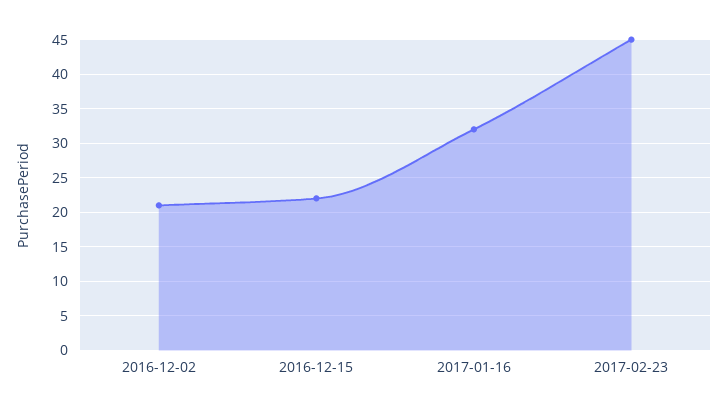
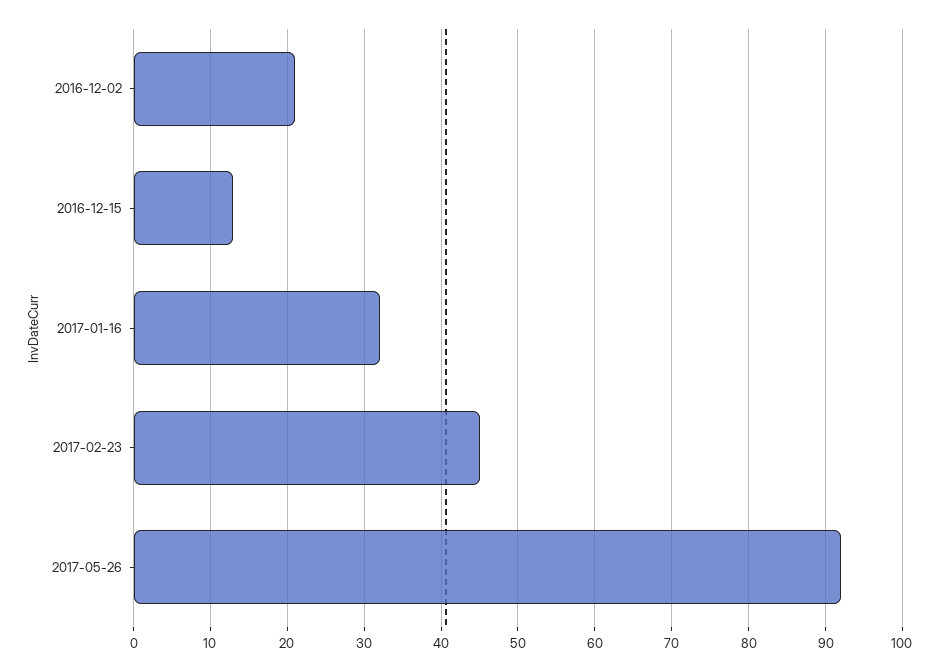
2016-12-15: 22 -> 13
2017-05-26: none -> 92

